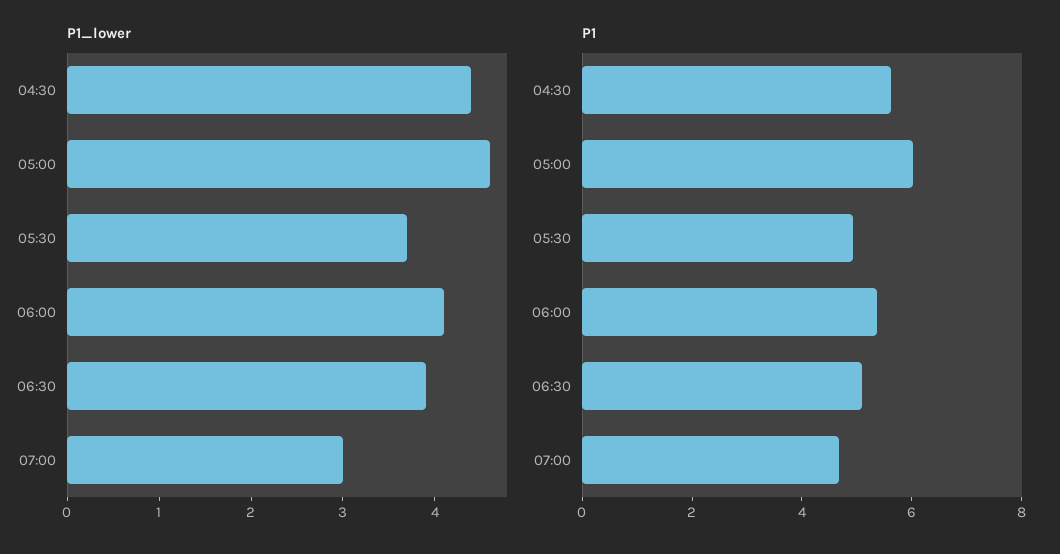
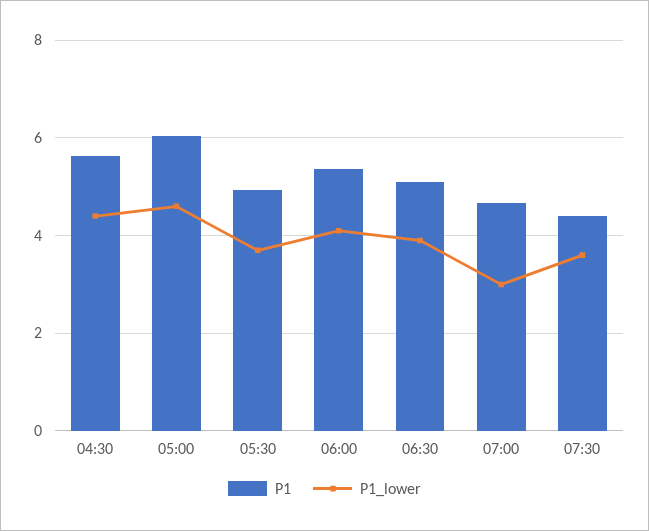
P1, 07:30: none -> 4.4
P1_lower, 07:30: none -> 3.6

